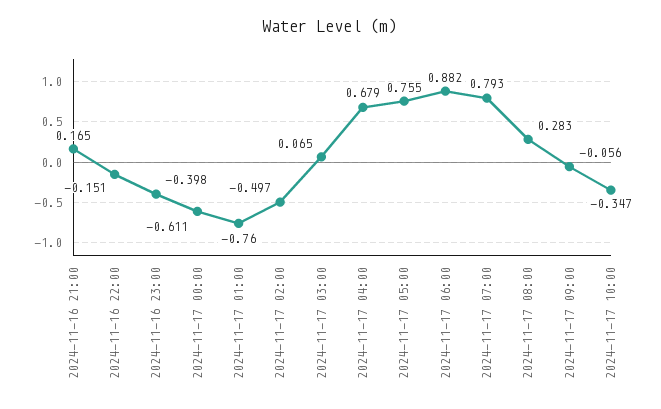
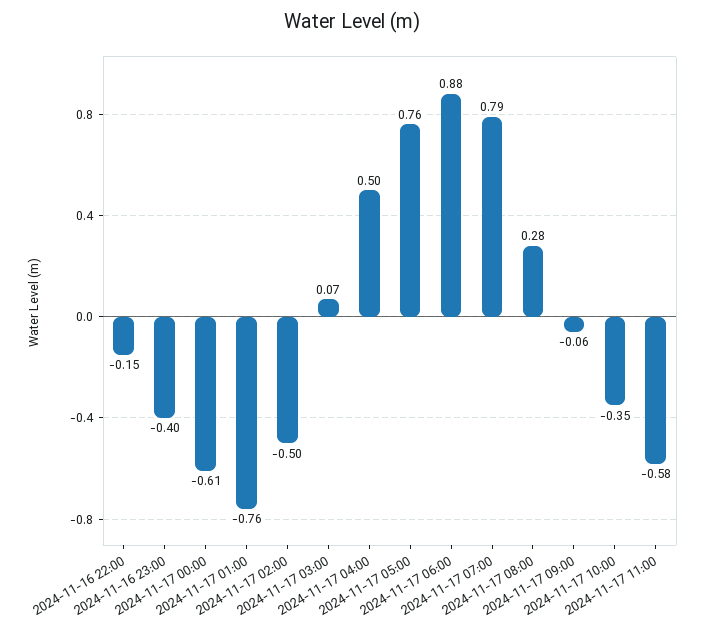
2024-11-16 21:00: 0.165 -> none
2024-11-17 04:00: 0.679 -> 0.5
2024-11-17 11:00: none -> -0.58

